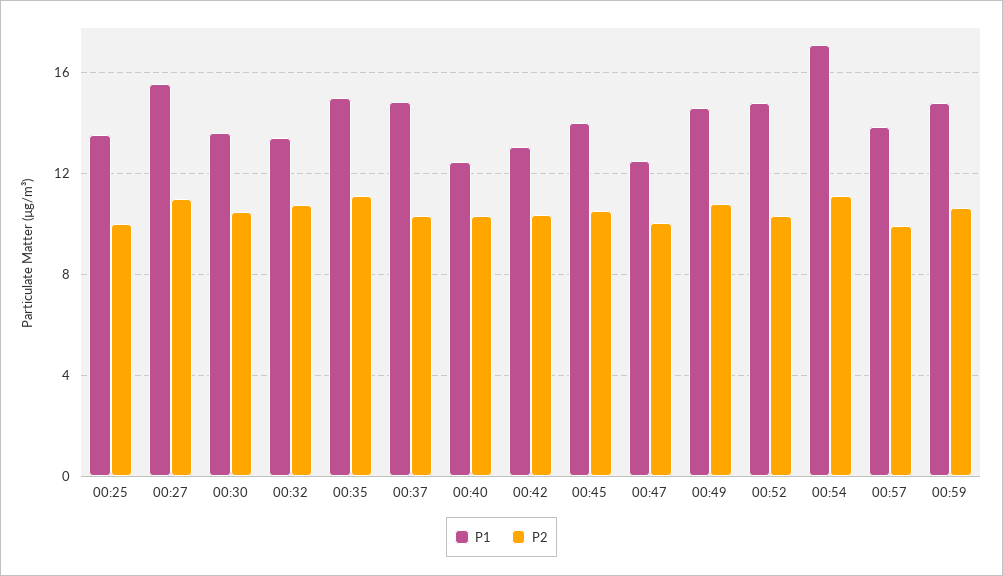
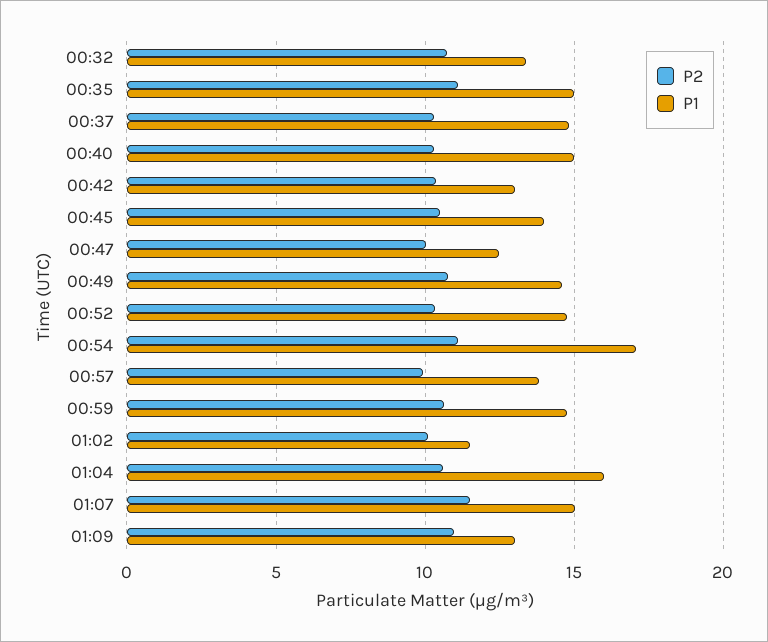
P1, 00:25: 13.5 -> none
P2, 00:25: 10 -> none
P1, 00:27: 15.5 -> none
P2, 00:27: 11 -> none
P1, 00:30: 13.5 -> none
P2, 00:30: 10.5 -> none
P1, 00:40: 12.5 -> 15
P2, 01:02: none -> 10
P1, 01:02: none -> 11.5
P2, 01:04: none -> 10.5
P1, 01:04: none -> 16
P2, 01:07: none -> 11.5
P1, 01:07: none -> 15
P2, 01:09: none -> 11
P1, 01:09: none -> 13

